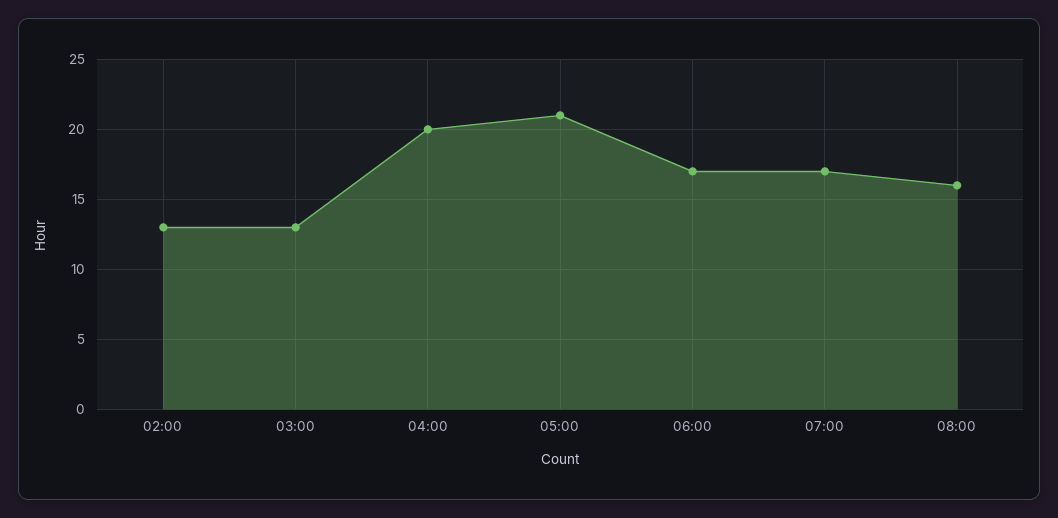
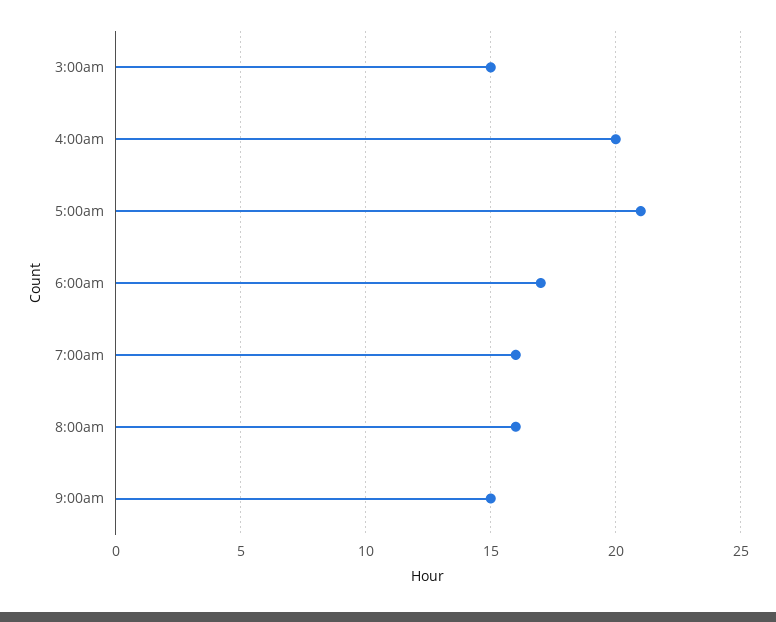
02:00: 13 -> none
03:00: 13 -> 15
07:00: 17 -> 16
9:00am: none -> 15

